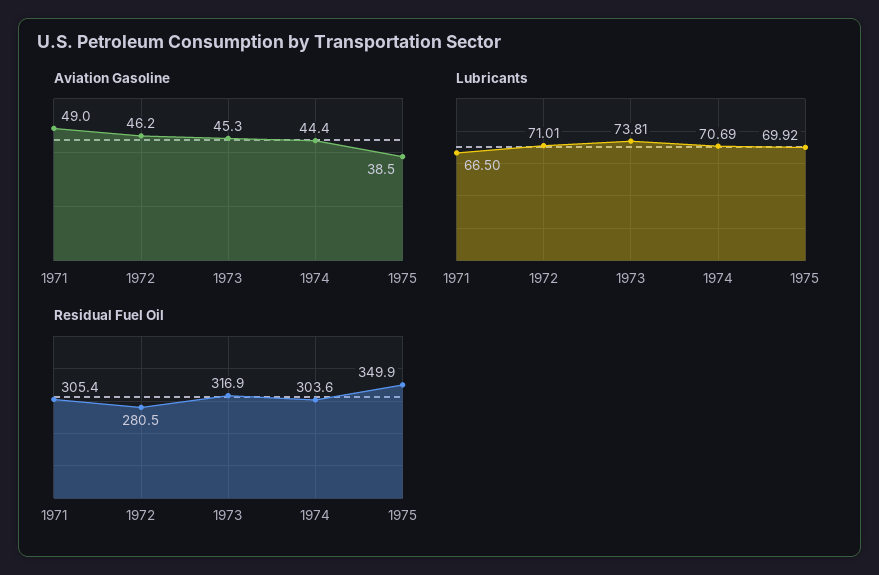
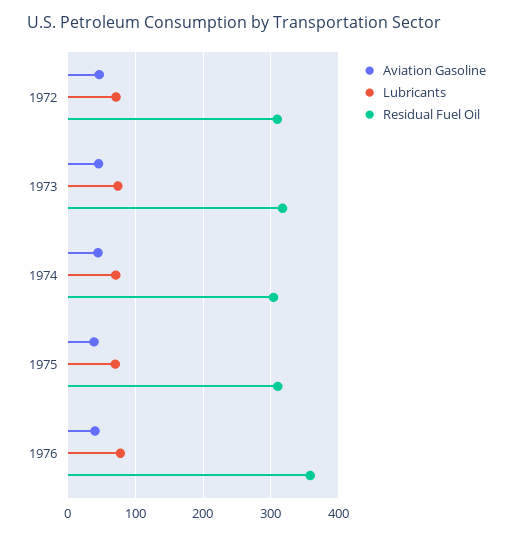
Aviation Gasoline, 1971: 49 -> none
Lubricants, 1971: 66.5 -> none
Residual Fuel Oil, 1971: 305.4 -> none
Residual Fuel Oil, 1972: 280.5 -> 310
Residual Fuel Oil, 1975: 349.9 -> 310
Aviation Gasoline, 1976: none -> 40
Lubricants, 1976: none -> 80
Residual Fuel Oil, 1976: none -> 360

